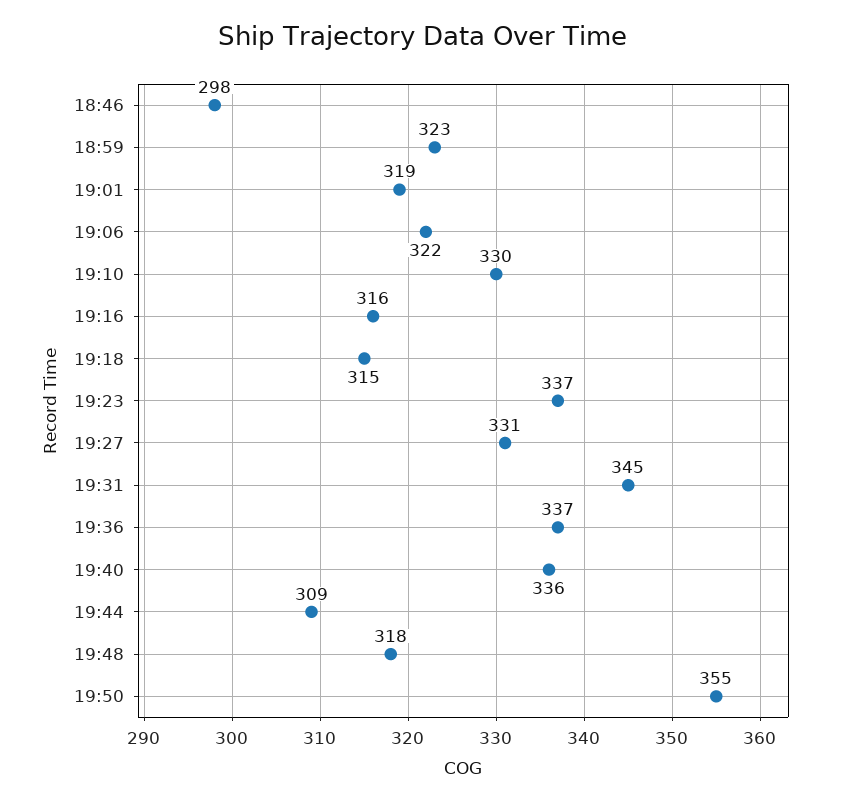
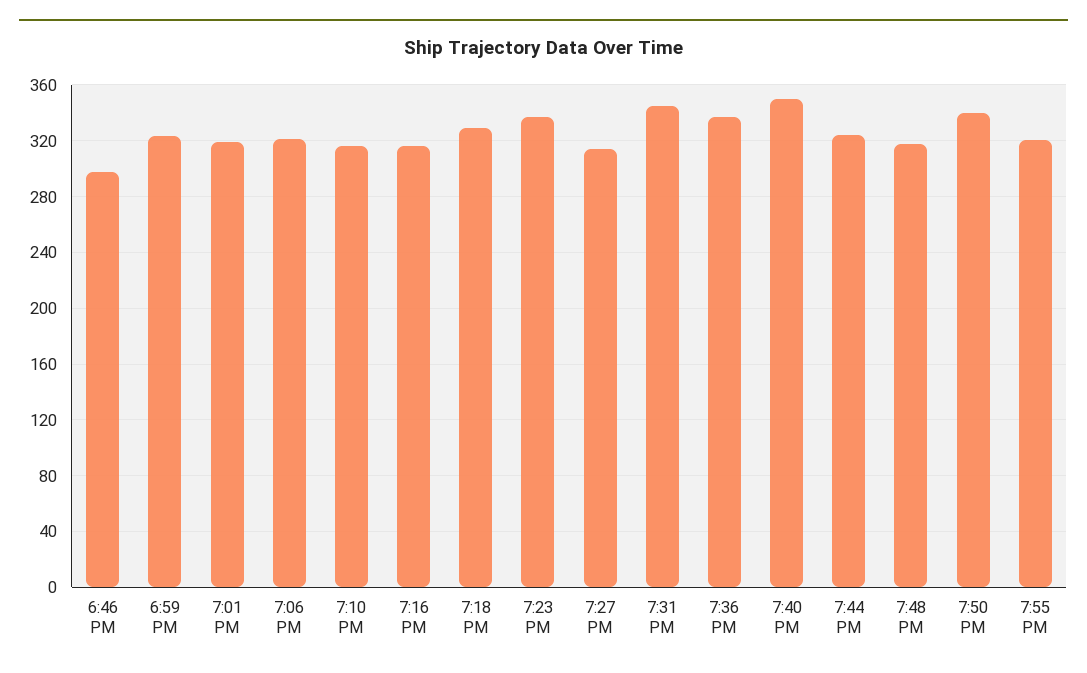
19:10: 330 -> 315
19:18: 315 -> 330
19:27: 331 -> 315
19:40: 336 -> 350
19:44: 309 -> 325
19:50: 355 -> 340
7:55 PM: none -> 320

